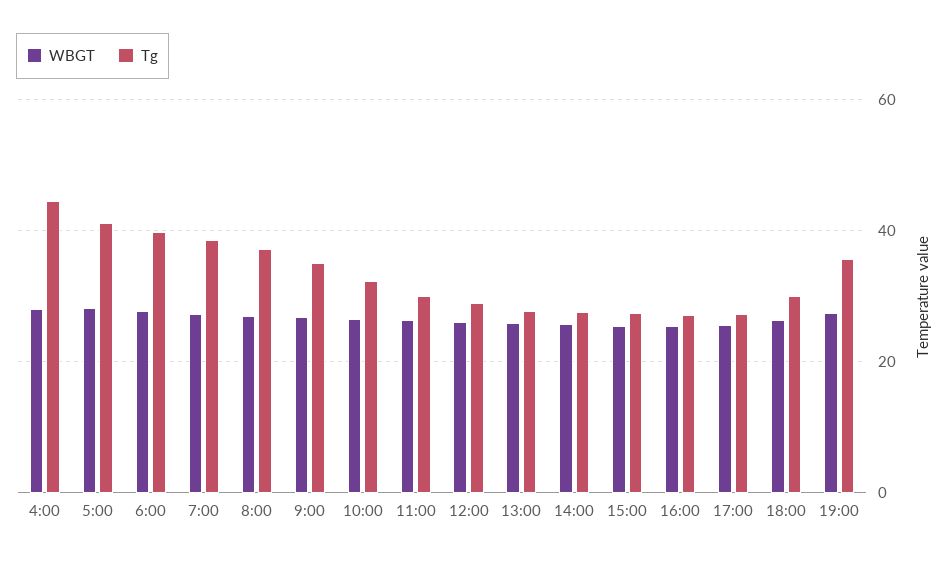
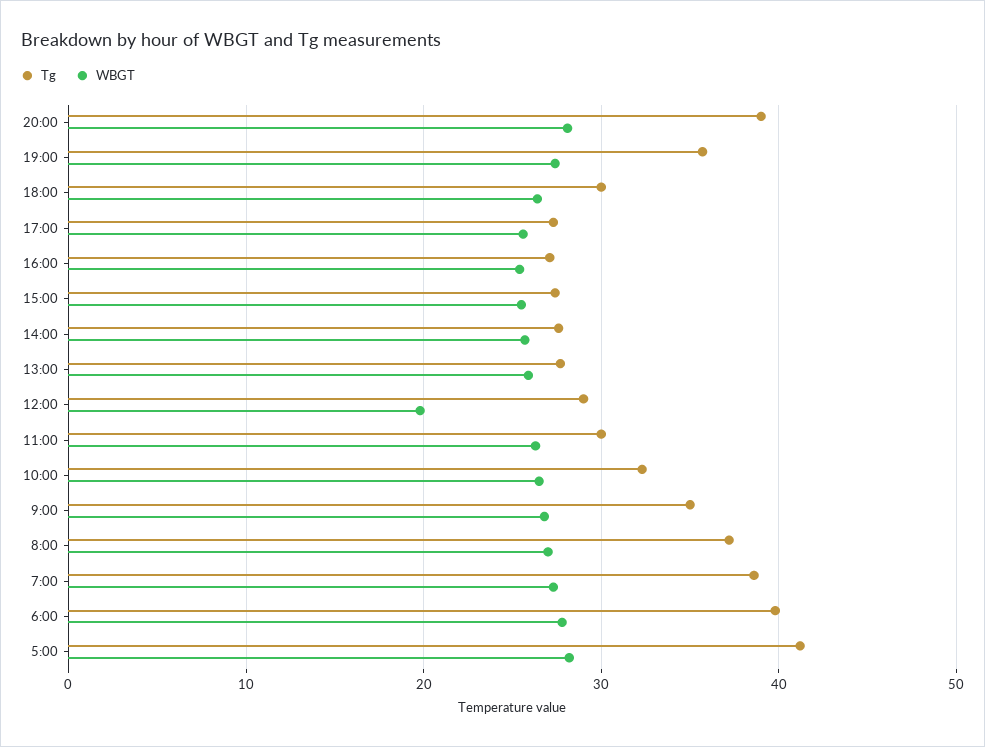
WBGT, 4:00: 28 -> none
Tg, 4:00: 44 -> none
WBGT, 12:00: 26 -> 20
Tg, 20:00: none -> 39
WBGT, 20:00: none -> 28

